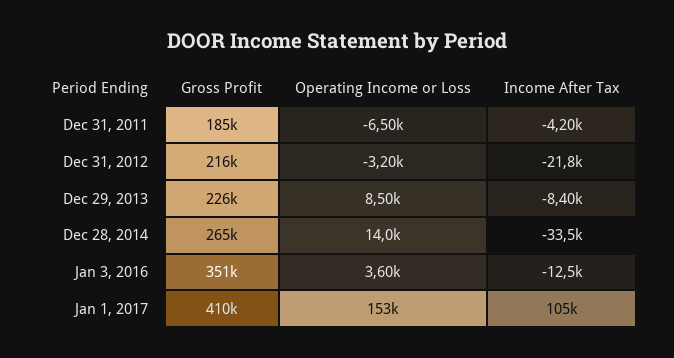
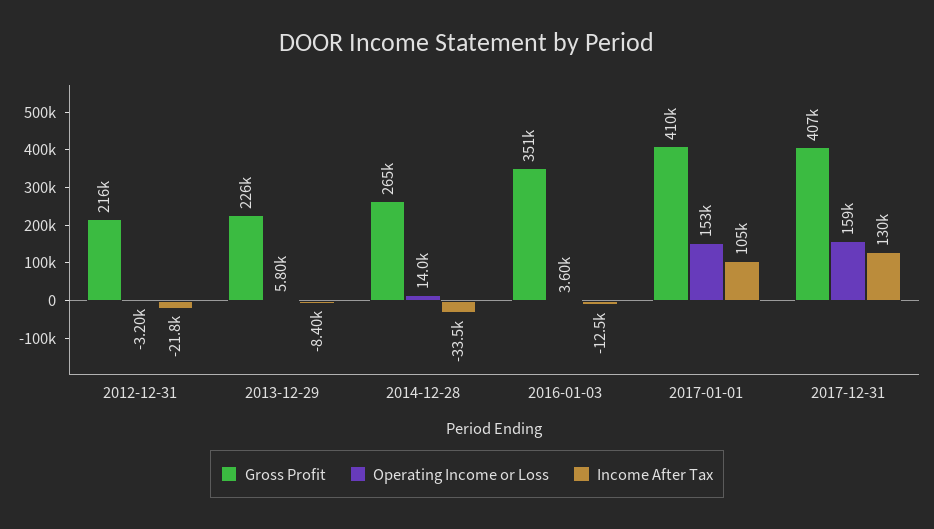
Gross Profit, Dec 31, 2011: 185000 -> none
Operating Income or Loss, Dec 31, 2011: -6500 -> none
Income After Tax, Dec 31, 2011: -4200 -> none
Operating Income or Loss, Dec 29, 2013: 8500 -> 5800
Gross Profit, 2017-12-31: none -> 407000
Operating Income or Loss, 2017-12-31: none -> 159000
Income After Tax, 2017-12-31: none -> 130000

